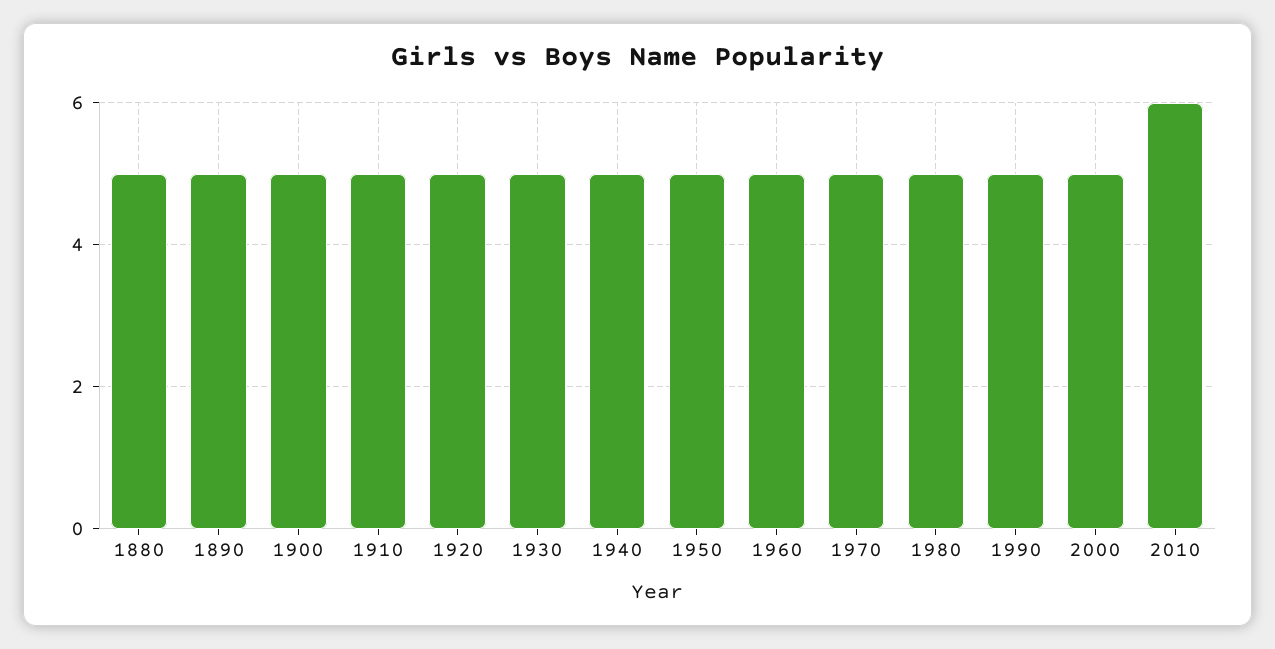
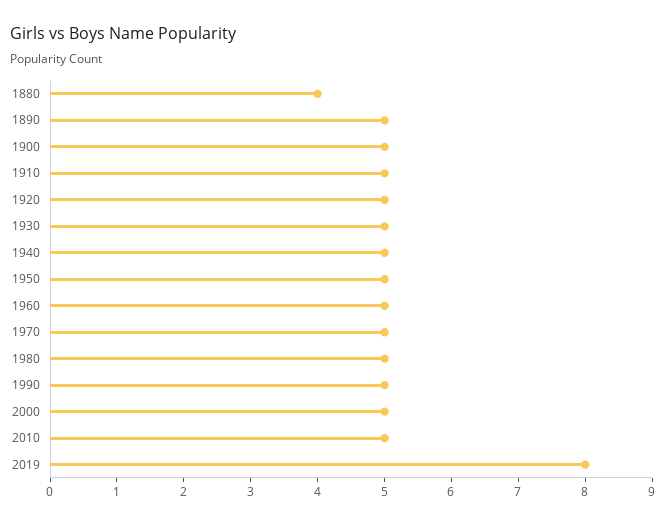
1880: 5 -> 4
2010: 6 -> 5
2019: none -> 8

